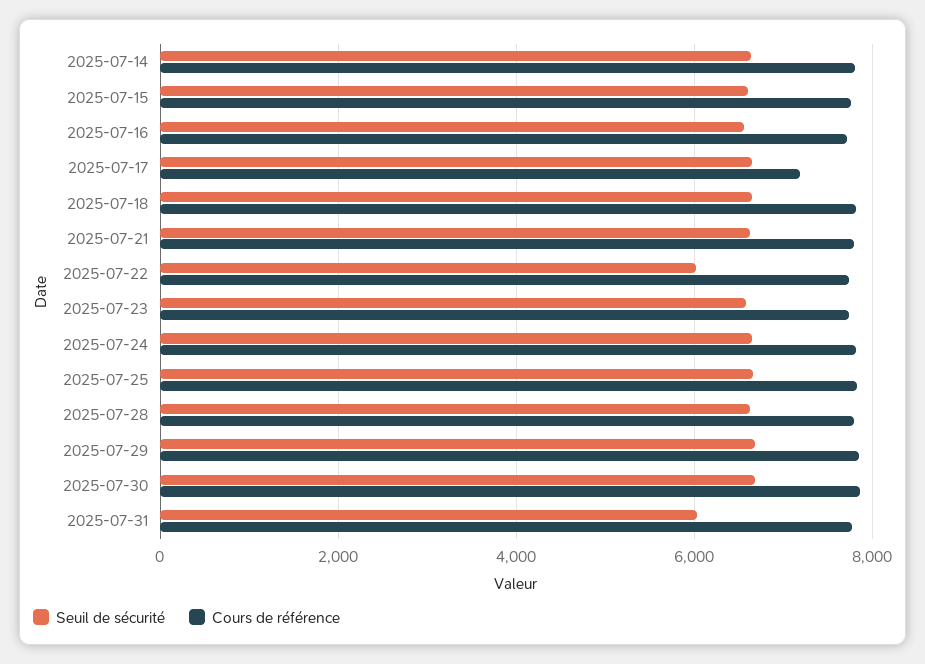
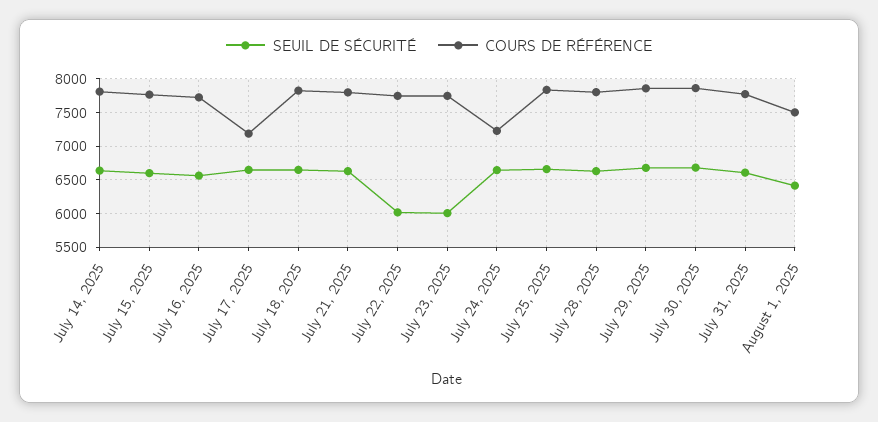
Seuil de sécurité, 2025-07-23: 6600 -> 6000
Cours de référence, 2025-07-24: 7800 -> 7200
Seuil de sécurité, 2025-07-31: 6000 -> 6600
Seuil de sécurité, August 1, 2025: none -> 6400
Cours de référence, August 1, 2025: none -> 7500

